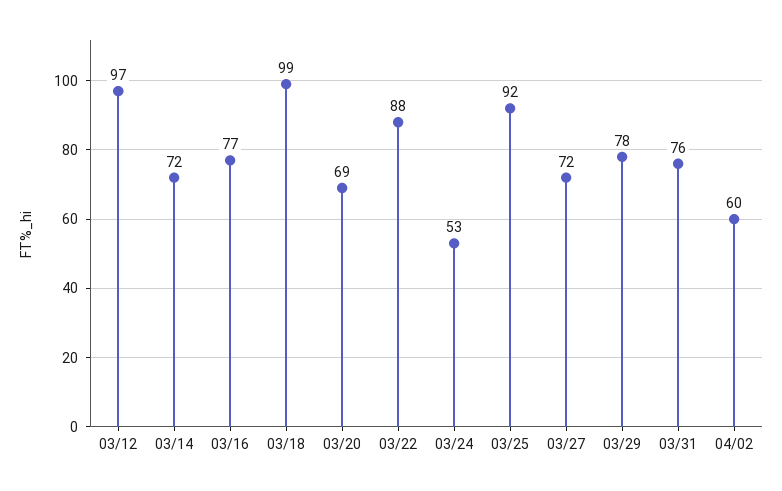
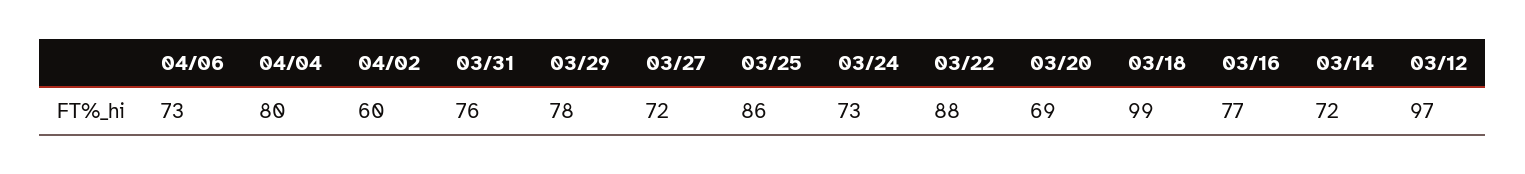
03/24: 53 -> 73
03/25: 92 -> 86
04/06: none -> 73
04/04: none -> 80

